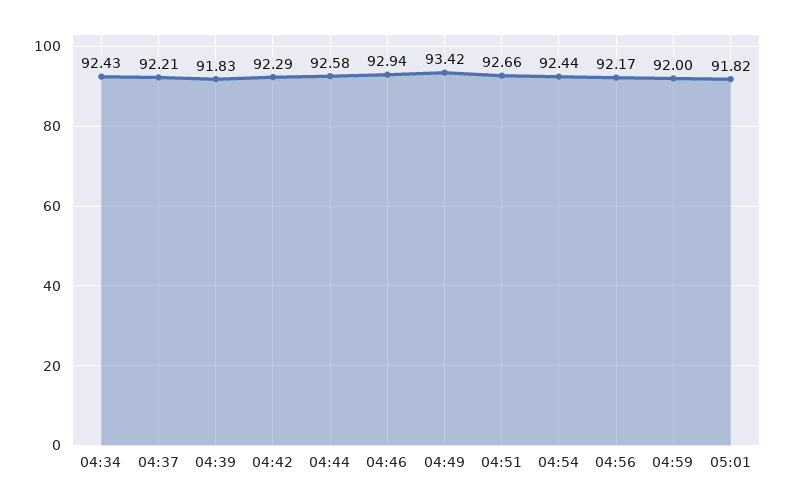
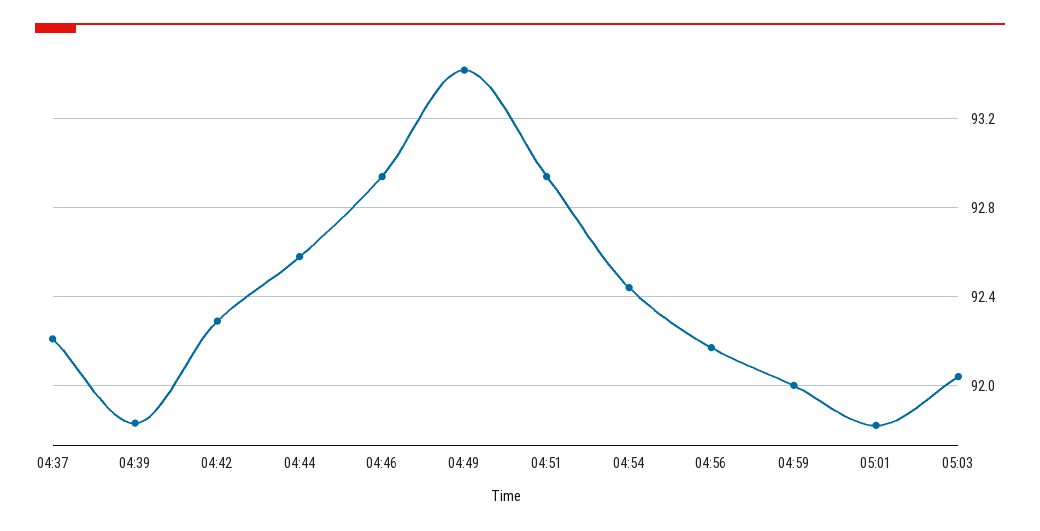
04:34: 92.43 -> none
04:51: 92.66 -> 92.95
05:03: none -> 92.05

